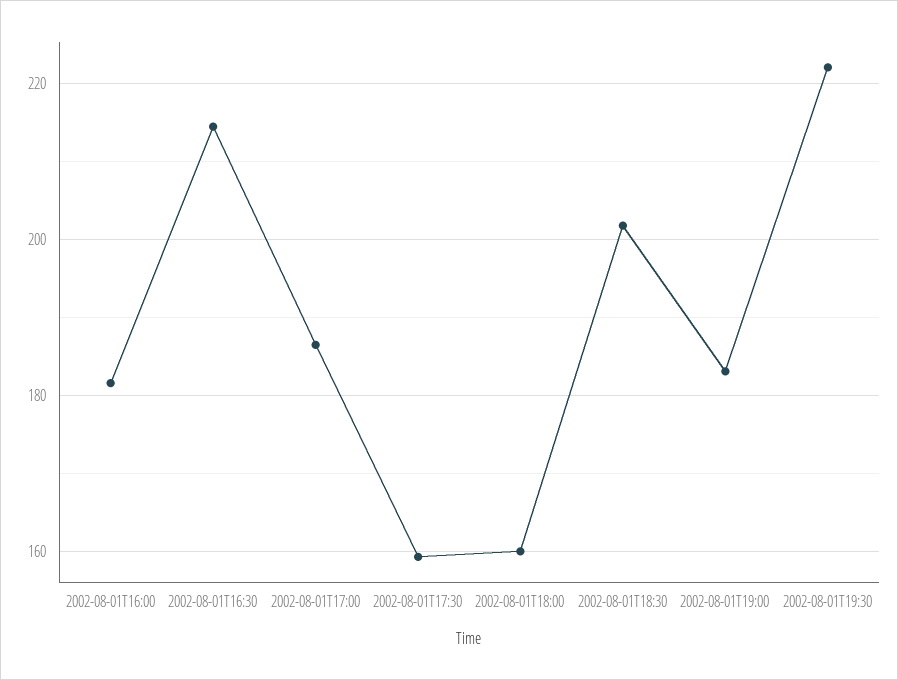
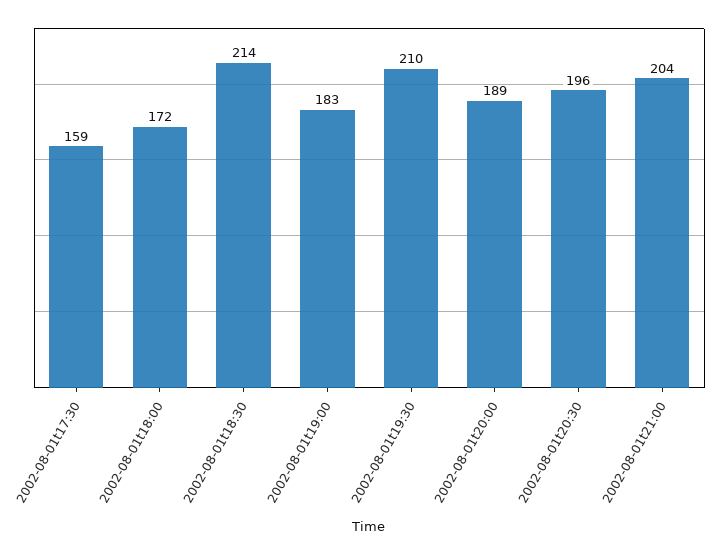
2002-08-01T16:00: 182 -> none
2002-08-01T16:30: 214 -> none
2002-08-01T17:00: 186 -> none
2002-08-01T18:00: 160 -> 172
2002-08-01T18:30: 202 -> 214
2002-08-01T19:30: 222 -> 210
2002-08-01t20:00: none -> 189
2002-08-01t20:30: none -> 196
2002-08-01t21:00: none -> 204

